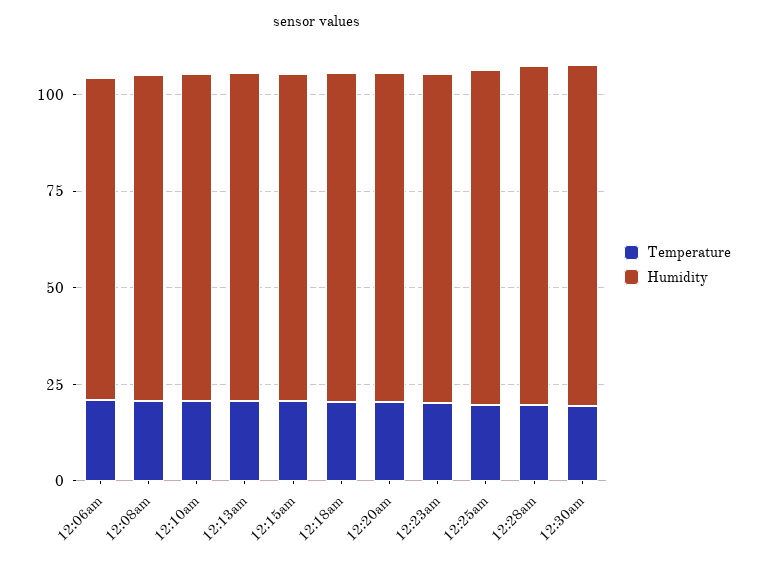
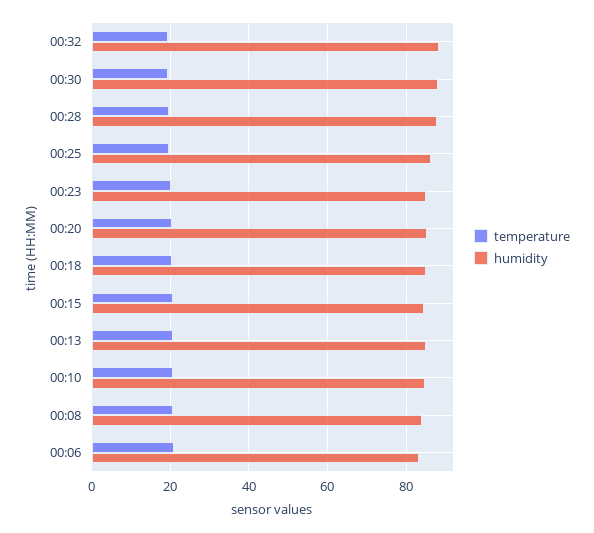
Temperature, 00:32: none -> 20
Humidity, 00:32: none -> 88

